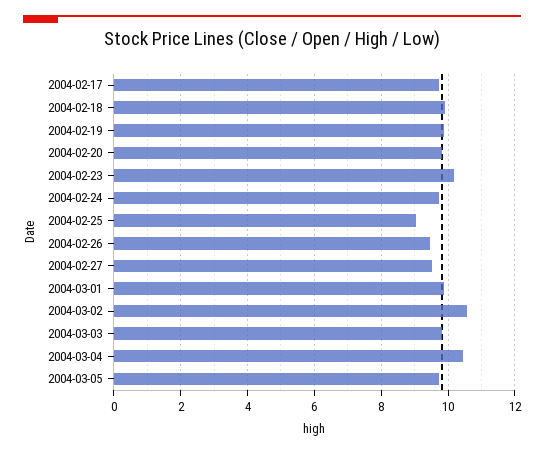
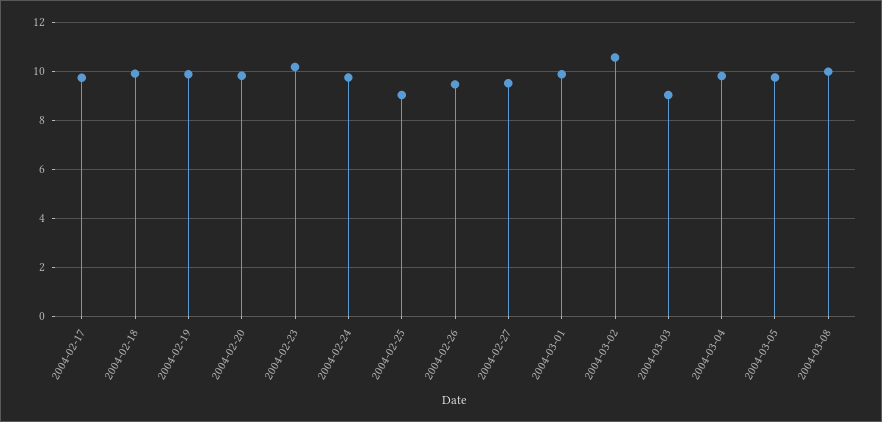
2004-03-03: 9.8 -> 9
2004-03-04: 10.4 -> 9.75
2004-03-08: none -> 10

